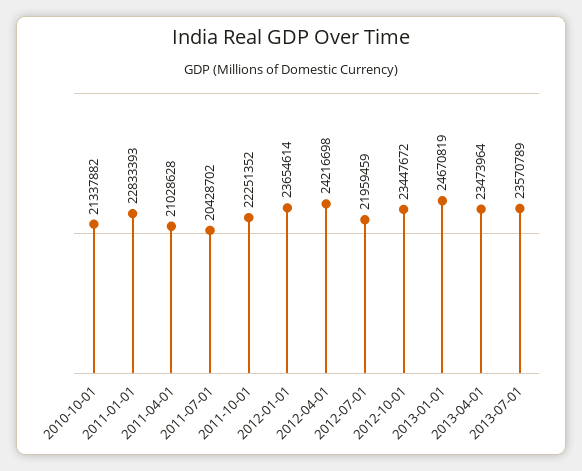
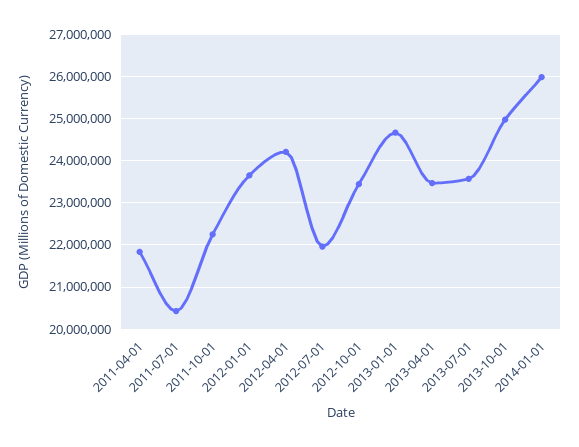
2010-10-01: 21337882 -> none
2011-01-01: 22833393 -> none
2011-04-01: 21028628 -> 21800000
2013-10-01: none -> 25000000
2014-01-01: none -> 26000000

